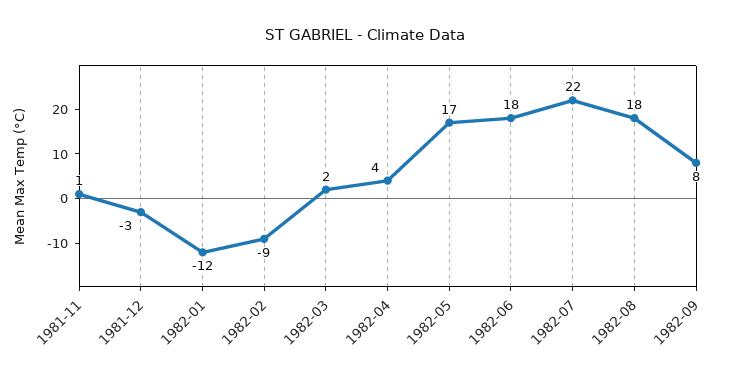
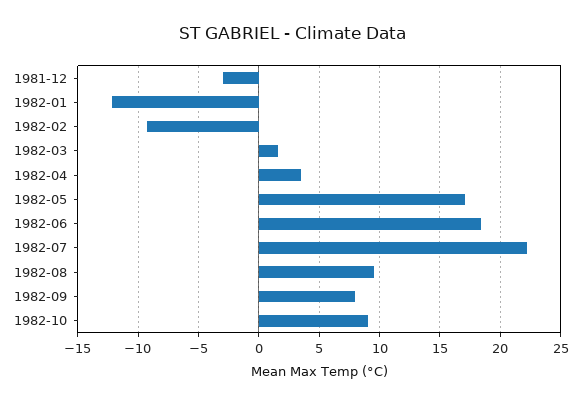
1981-11: 1 -> none
1982-08: 18 -> 9.5
1982-10: none -> 9

